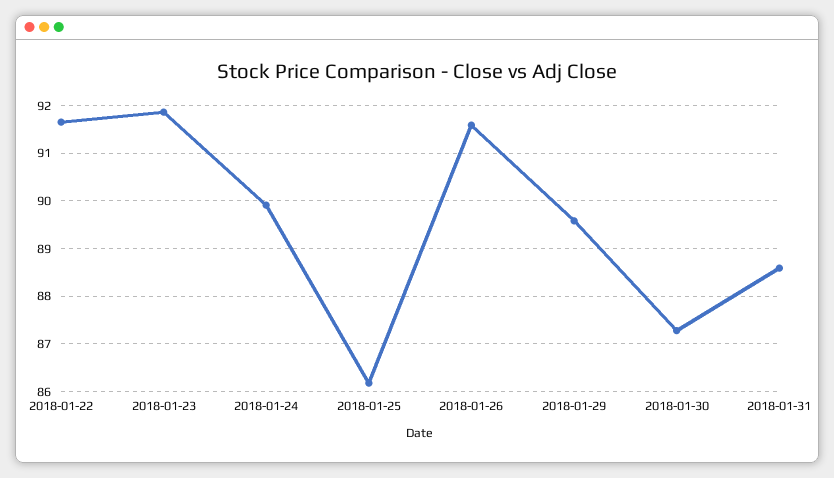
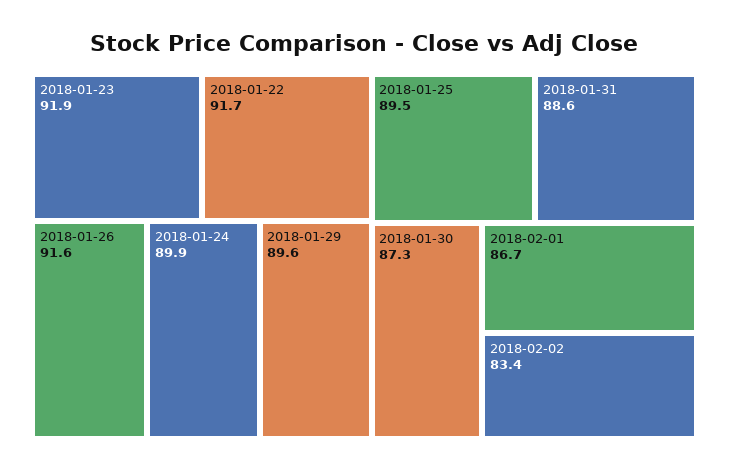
2018-01-25: 86.2 -> 89.5
2018-02-01: none -> 86.7
2018-02-02: none -> 83.4

